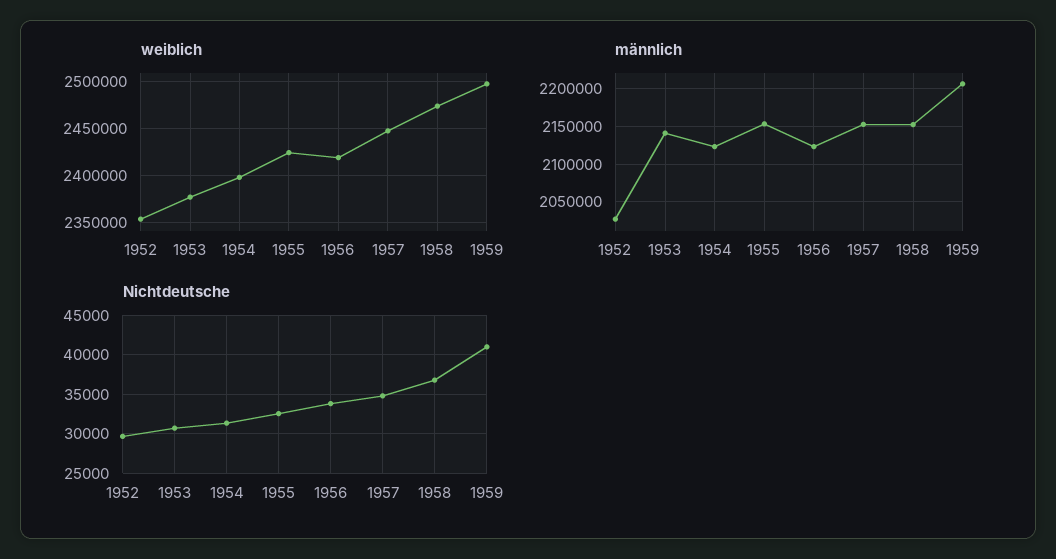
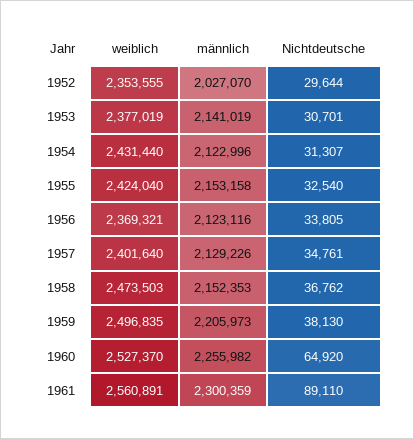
weiblich, 1954: 2400000 -> 2431440
weiblich, 1956: 2420000 -> 2369321
weiblich, 1957: 2450000 -> 2401640
männlich, 1957: 2150000 -> 2129226
Nichtdeutsche, 1959: 41000 -> 38130
weiblich, 1960: none -> 2527370
männlich, 1960: none -> 2255982
Nichtdeutsche, 1960: none -> 64920
weiblich, 1961: none -> 2560891
männlich, 1961: none -> 2300359
Nichtdeutsche, 1961: none -> 89110

